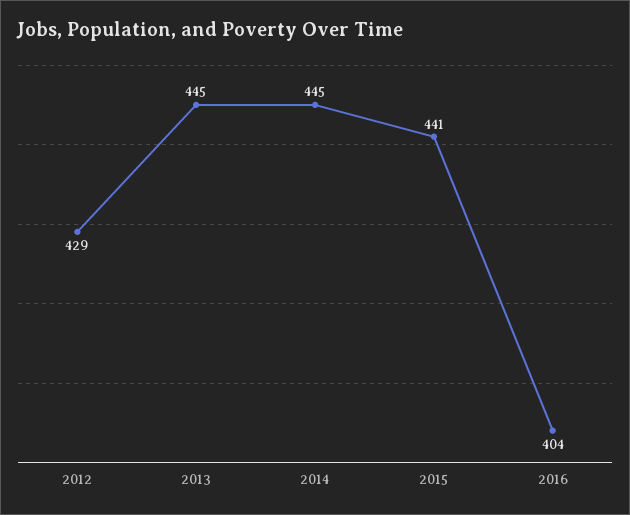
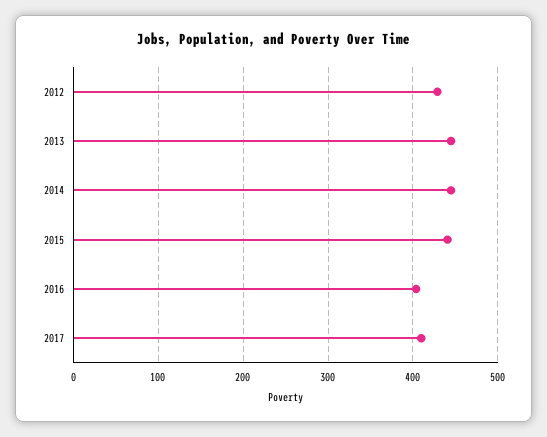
2017: none -> 410

